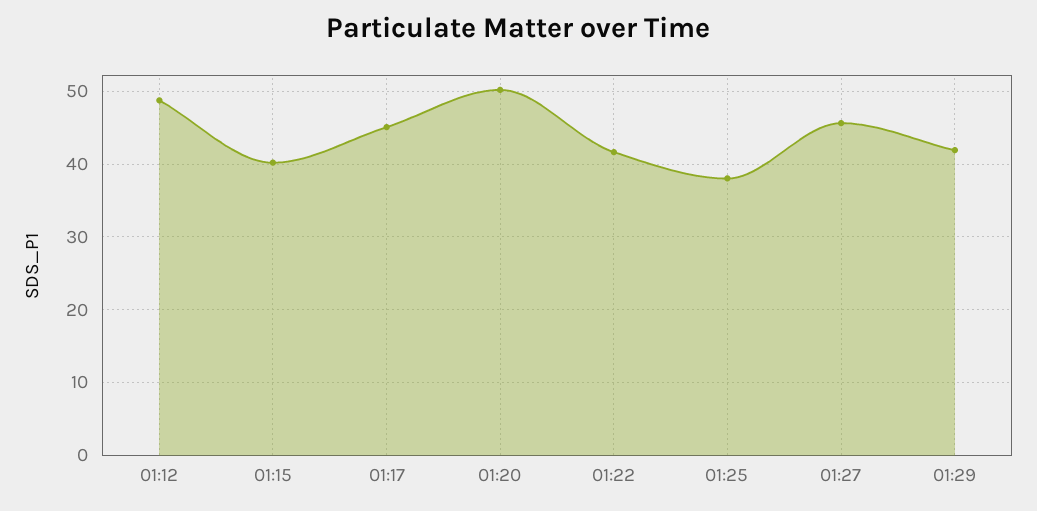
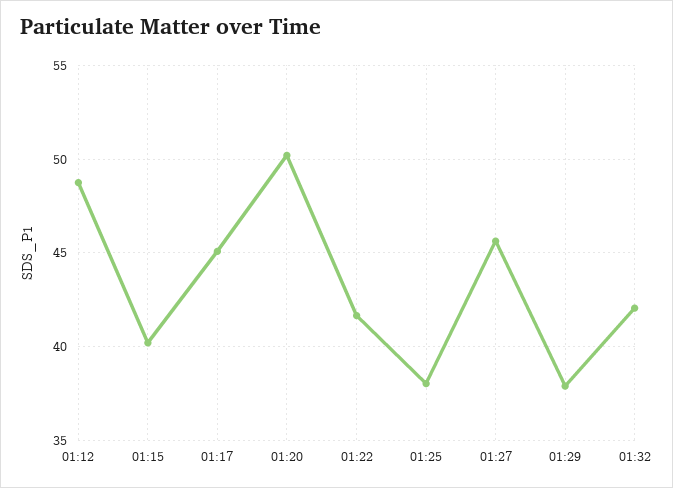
01:29: 42 -> 38
01:32: none -> 42

